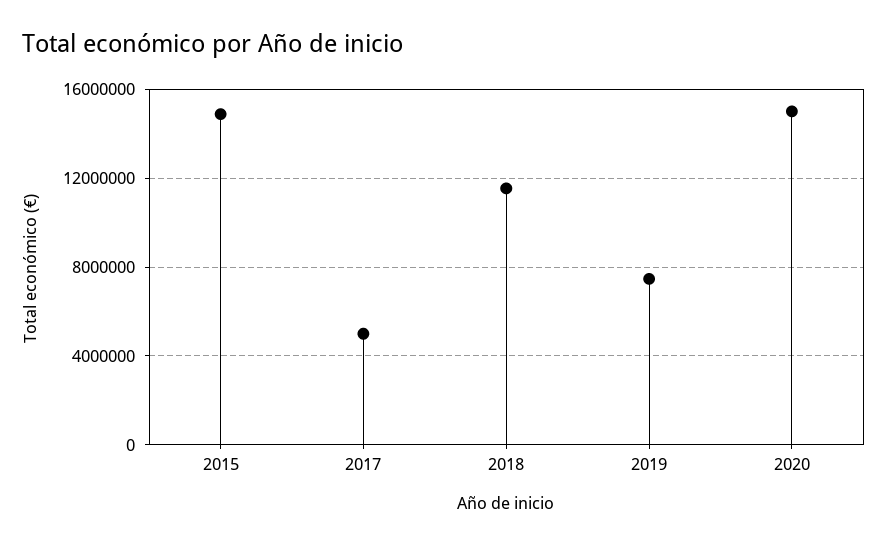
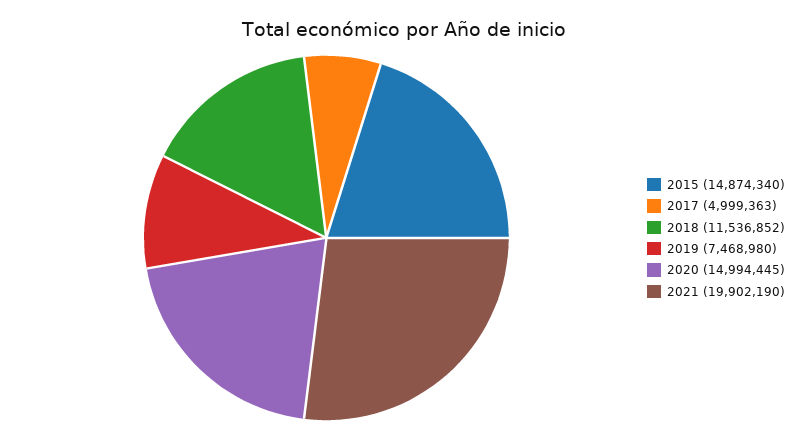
2021: none -> 19902190

